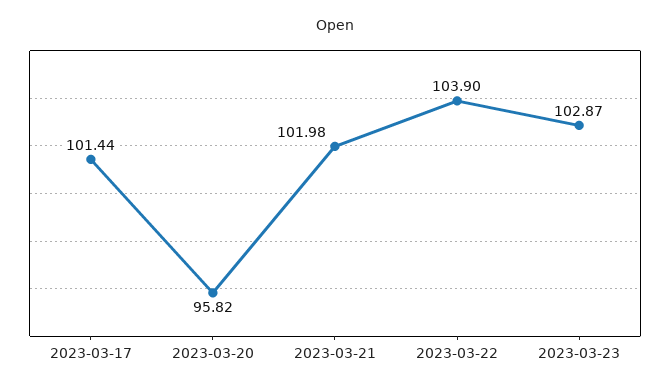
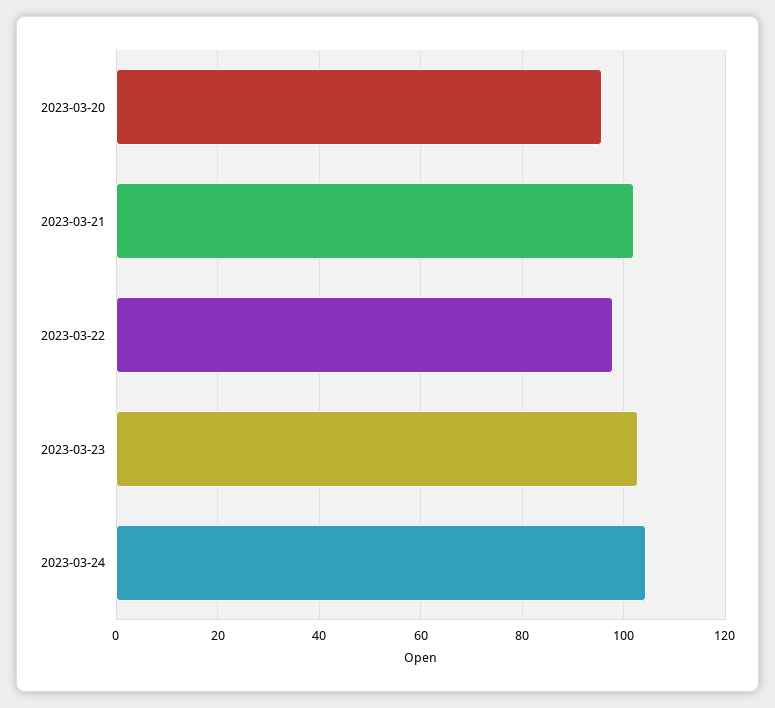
2023-03-17: 101.44 -> none
2023-03-22: 103.9 -> 98
2023-03-24: none -> 104

